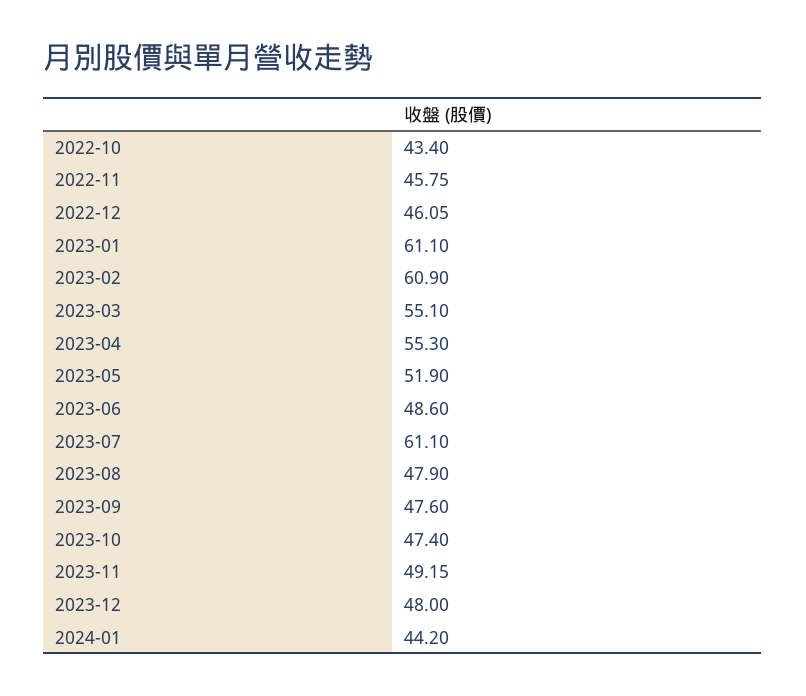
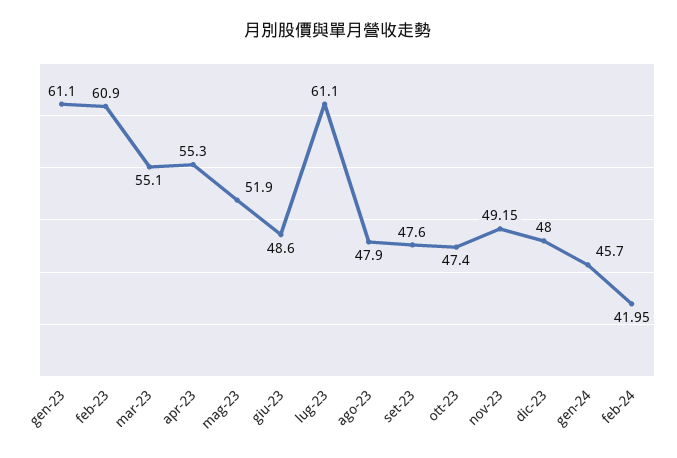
2022-10: 43.4 -> none
2022-11: 45.75 -> none
2022-12: 46.05 -> none
2024-01: 44.2 -> 45.7
feb-24: none -> 41.95

